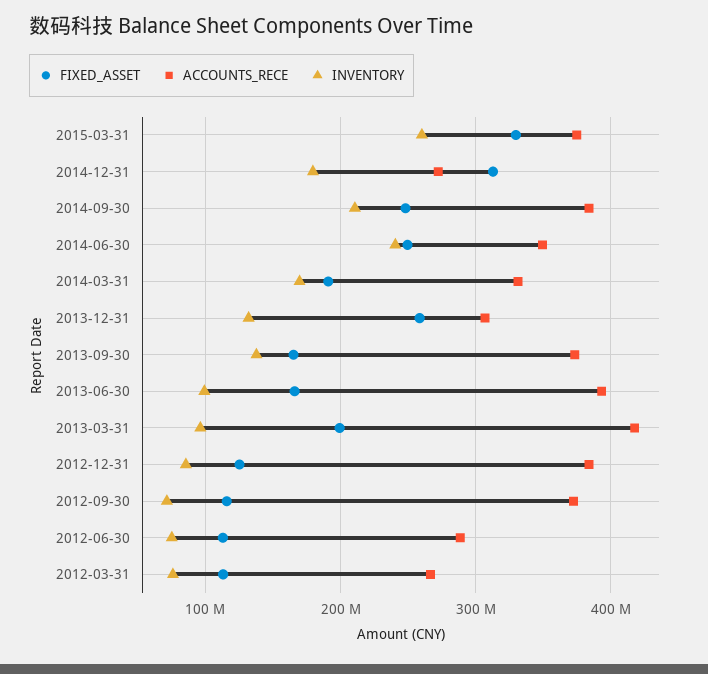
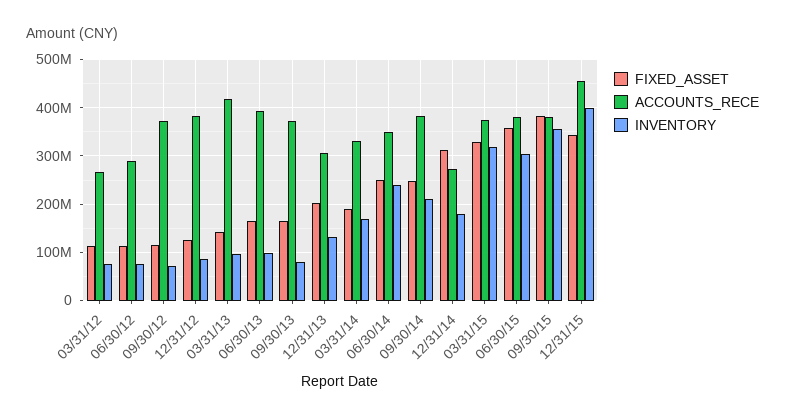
INVENTORY, 2015-03-31: 260000000 -> 320000000
FIXED_ASSET, 2013-12-31: 260000000 -> 200000000
INVENTORY, 2013-09-30: 140000000 -> 80000000
FIXED_ASSET, 2013-03-31: 200000000 -> 140000000
FIXED_ASSET, 06/30/15: none -> 360000000
ACCOUNTS_RECE, 06/30/15: none -> 380000000
INVENTORY, 06/30/15: none -> 300000000
FIXED_ASSET, 09/30/15: none -> 380000000
ACCOUNTS_RECE, 09/30/15: none -> 380000000
INVENTORY, 09/30/15: none -> 360000000
FIXED_ASSET, 12/31/15: none -> 340000000
ACCOUNTS_RECE, 12/31/15: none -> 460000000
INVENTORY, 12/31/15: none -> 400000000

